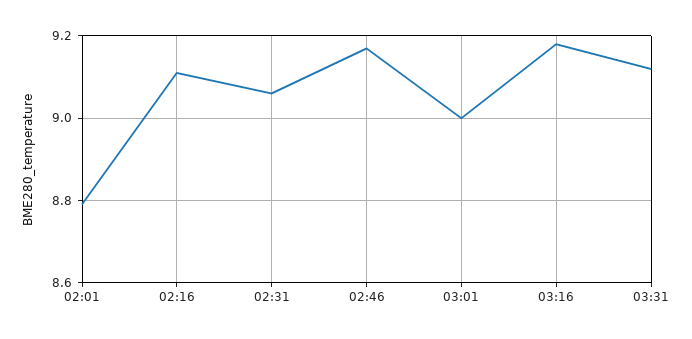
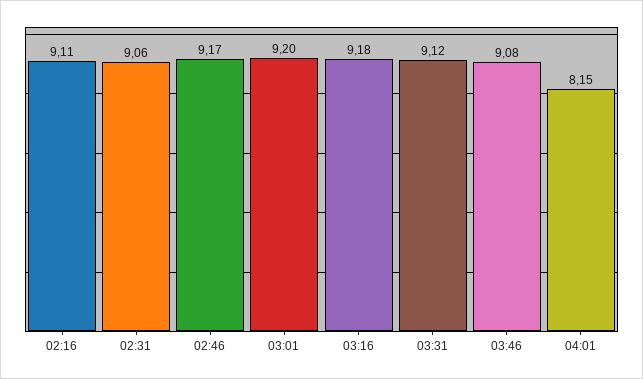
02:01: 8.8 -> none
03:01: 9 -> 9.2
03:46: none -> 9.08
04:01: none -> 8.15

